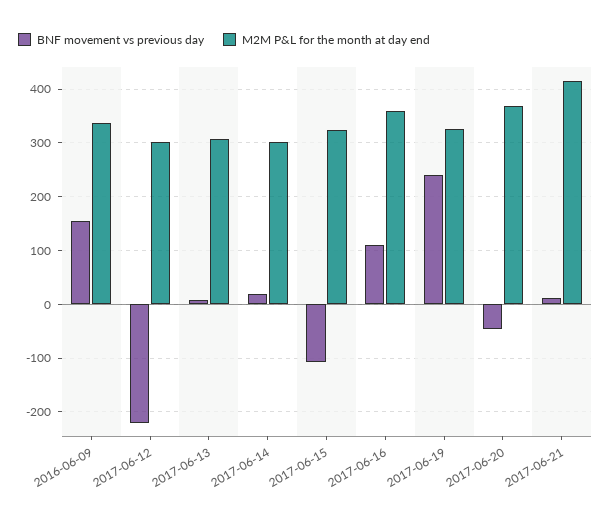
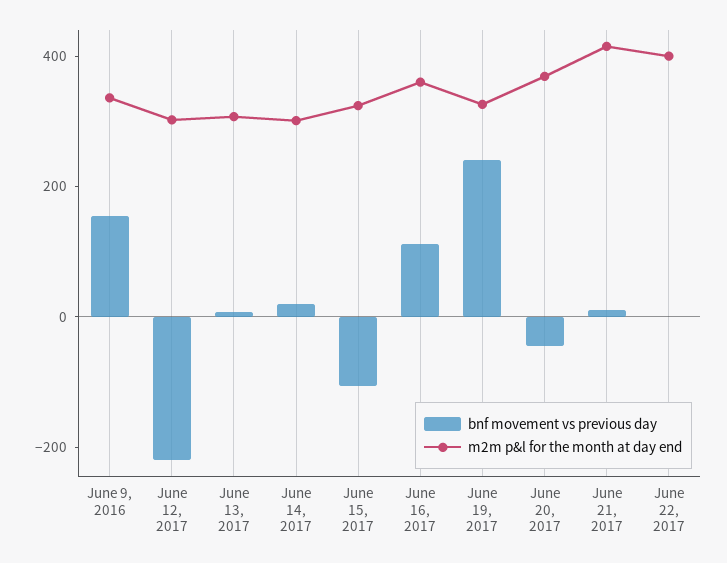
BNF movement vs previous day, June 22, 2017: none -> 0
M2M P&L for the month at day end, June 22, 2017: none -> 400

